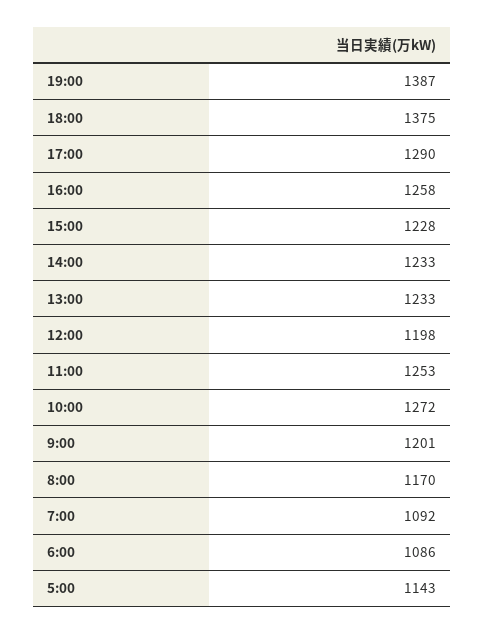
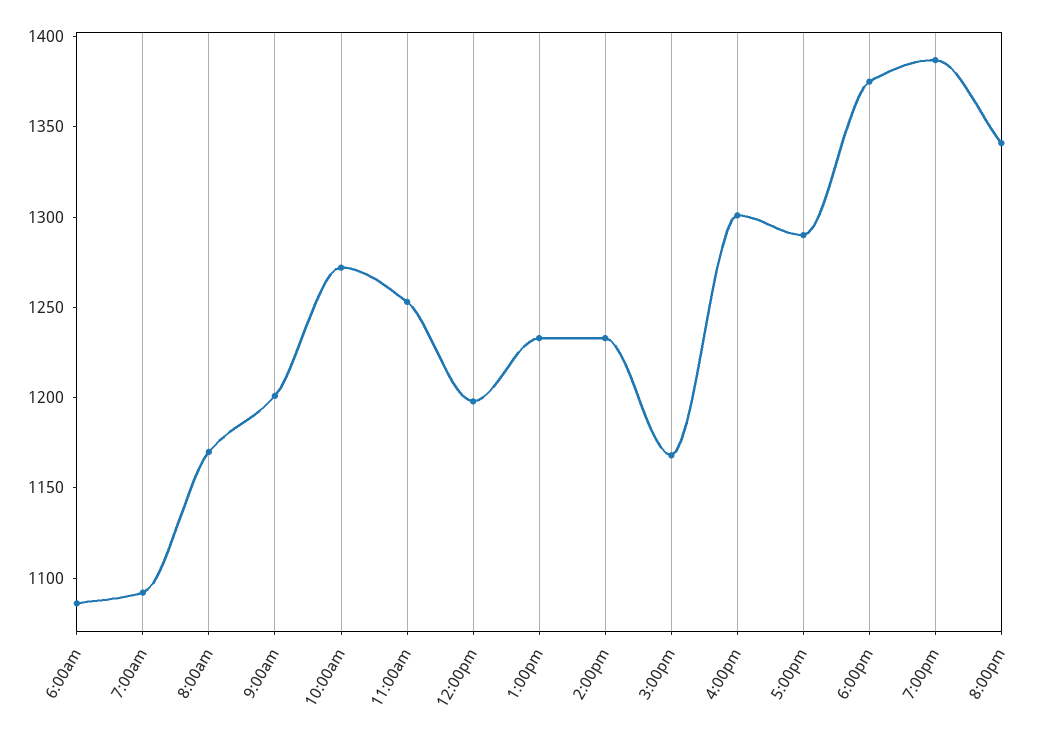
16:00: 1258 -> 1300
15:00: 1228 -> 1170
5:00: 1143 -> none
8:00pm: none -> 1340

